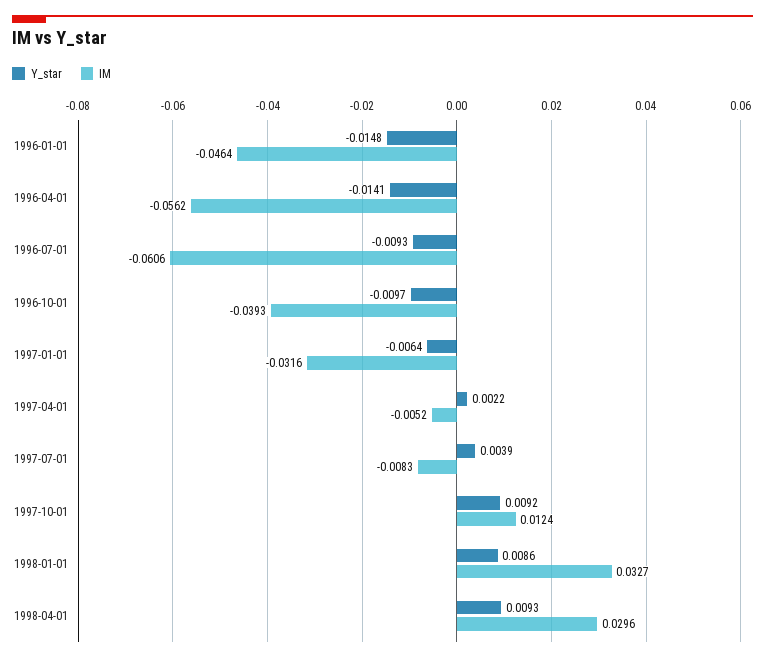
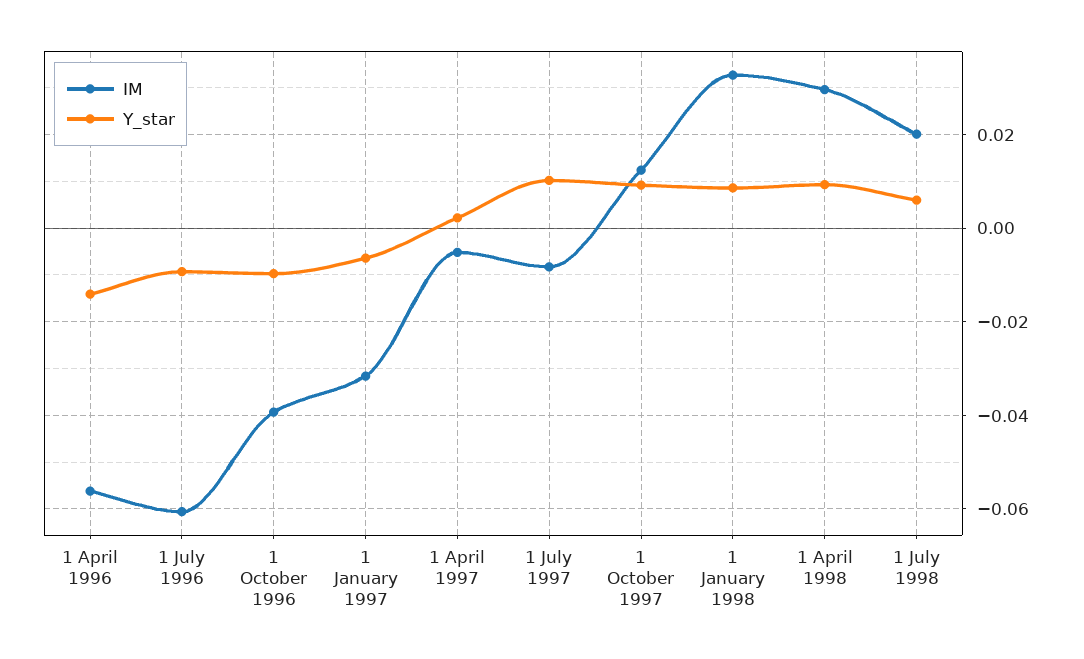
Y_star, 1996-01-01: -0.0148 -> none
IM, 1996-01-01: -0.0464 -> none
Y_star, 1997-07-01: 0.0039 -> 0.01
IM, 1 July 1998: none -> 0.02
Y_star, 1 July 1998: none -> 0.006

